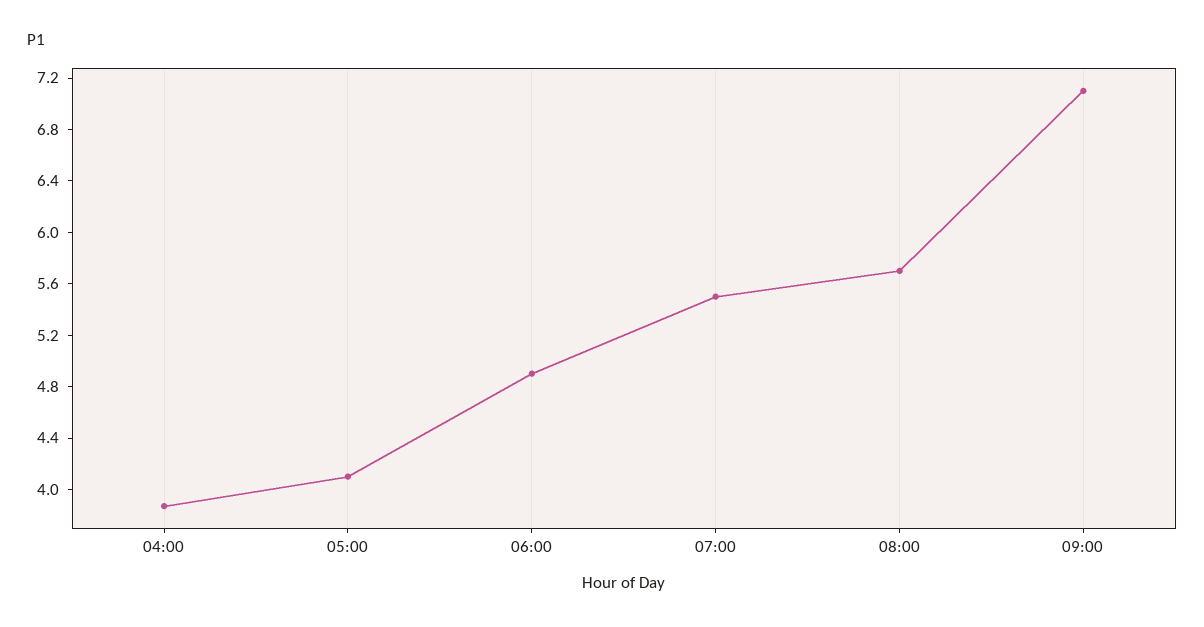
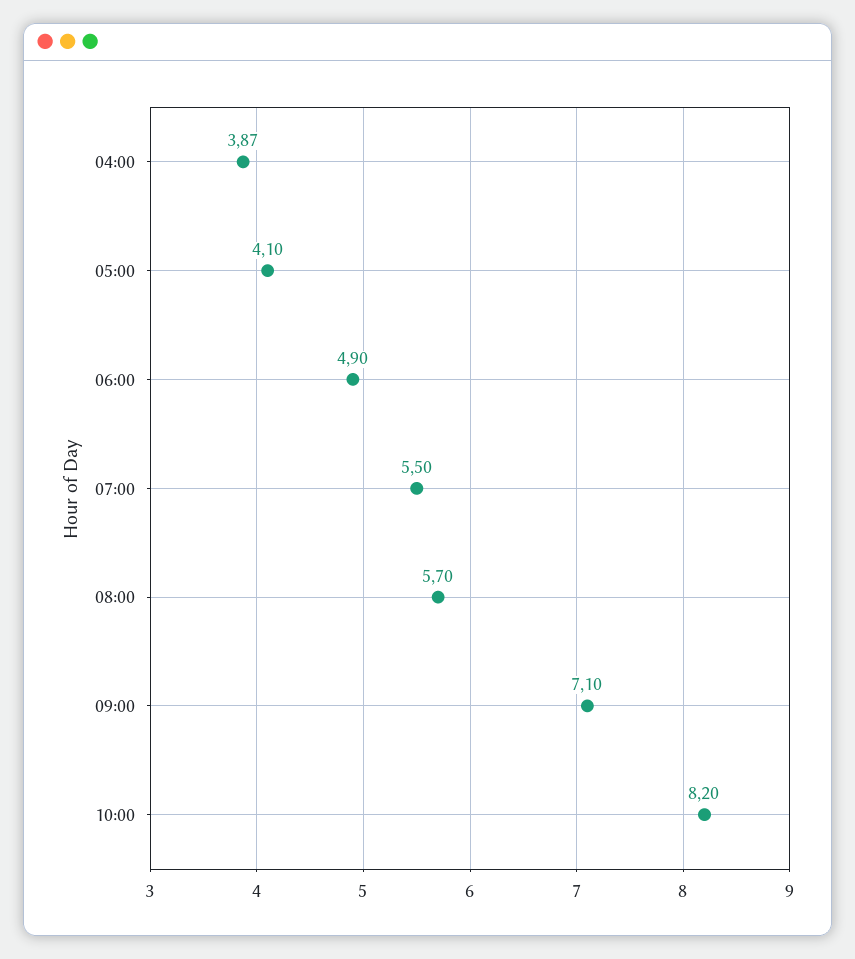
10:00: none -> 8.2

